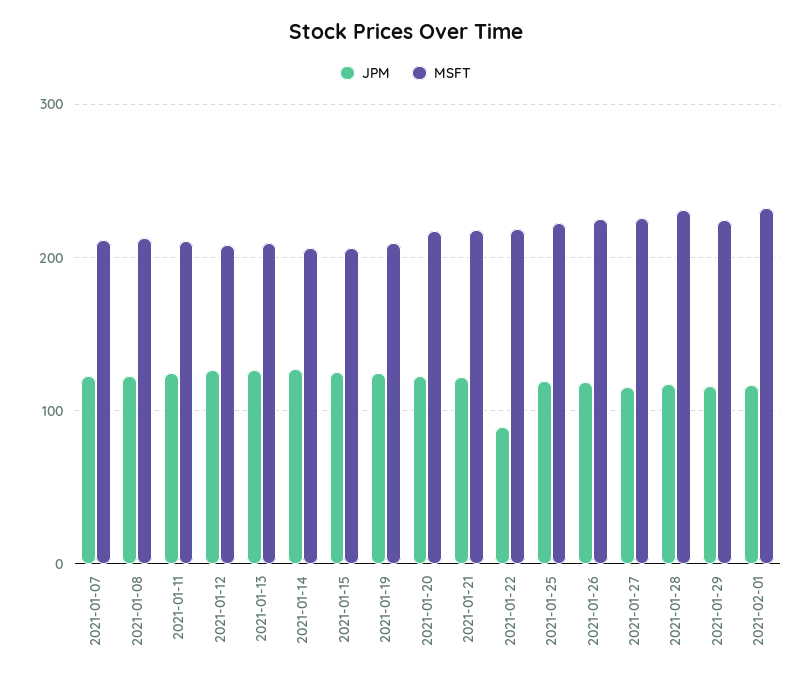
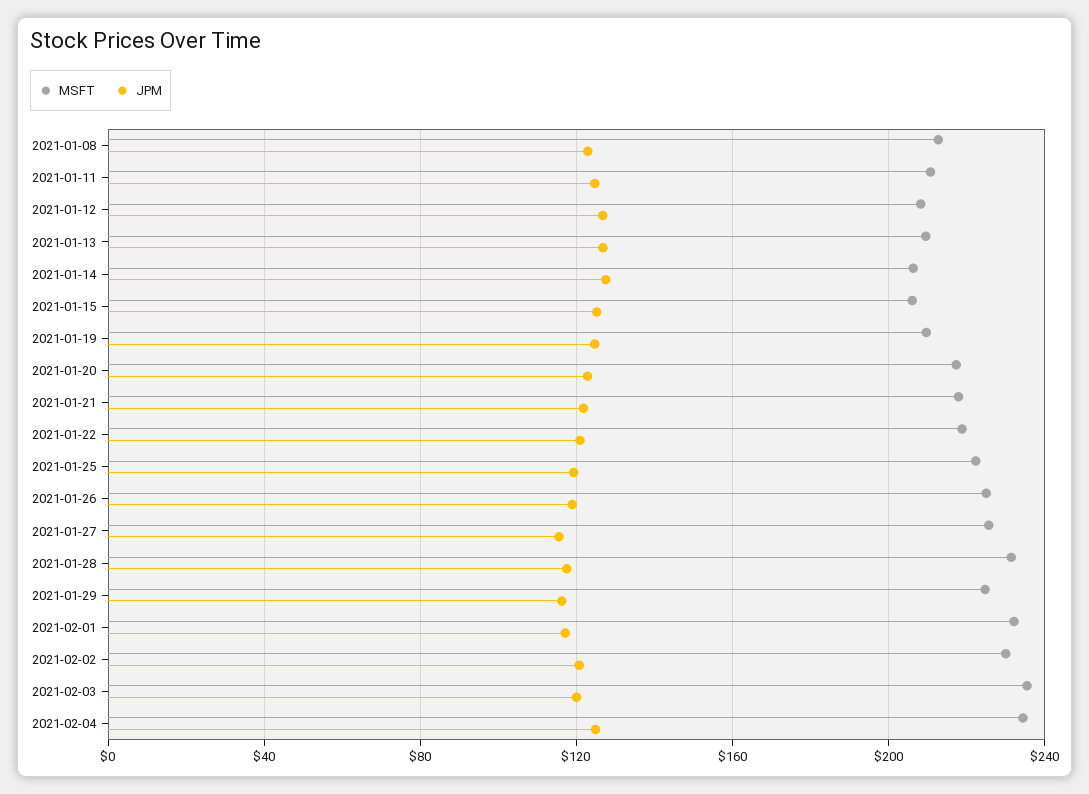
JPM, 2021-01-07: 120 -> none
MSFT, 2021-01-07: 210 -> none
JPM, 2021-01-22: 90 -> 120
MSFT, 2021-02-02: none -> 230
JPM, 2021-02-02: none -> 120
MSFT, 2021-02-03: none -> 235
JPM, 2021-02-03: none -> 120
MSFT, 2021-02-04: none -> 235
JPM, 2021-02-04: none -> 125

